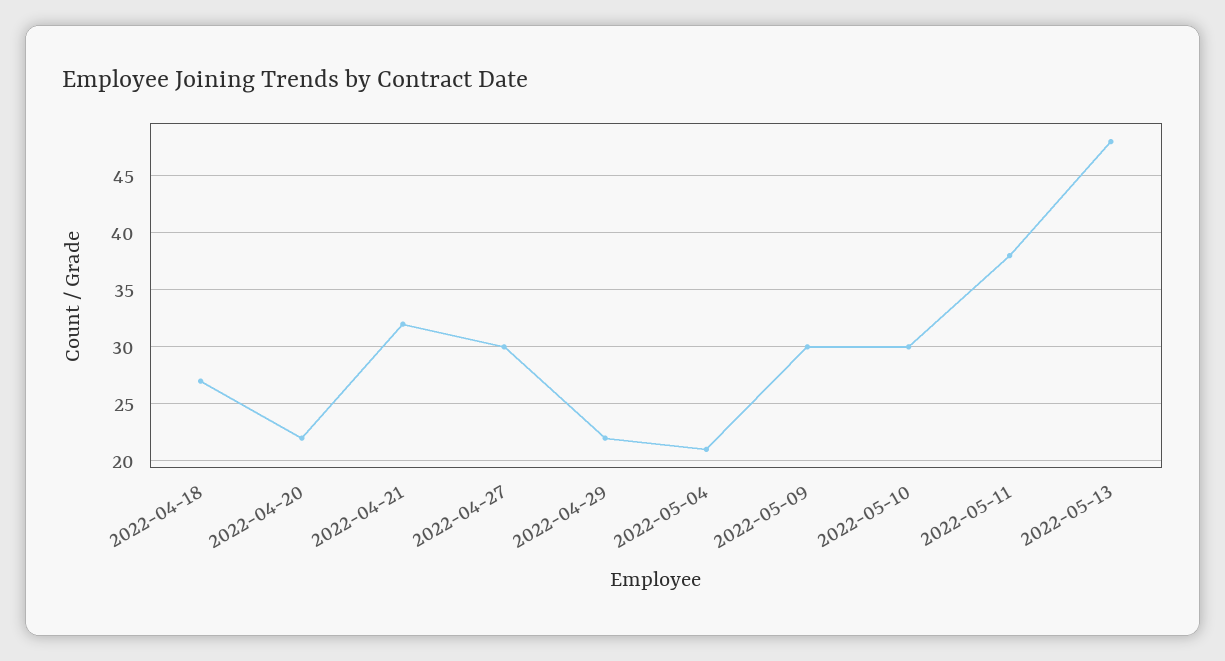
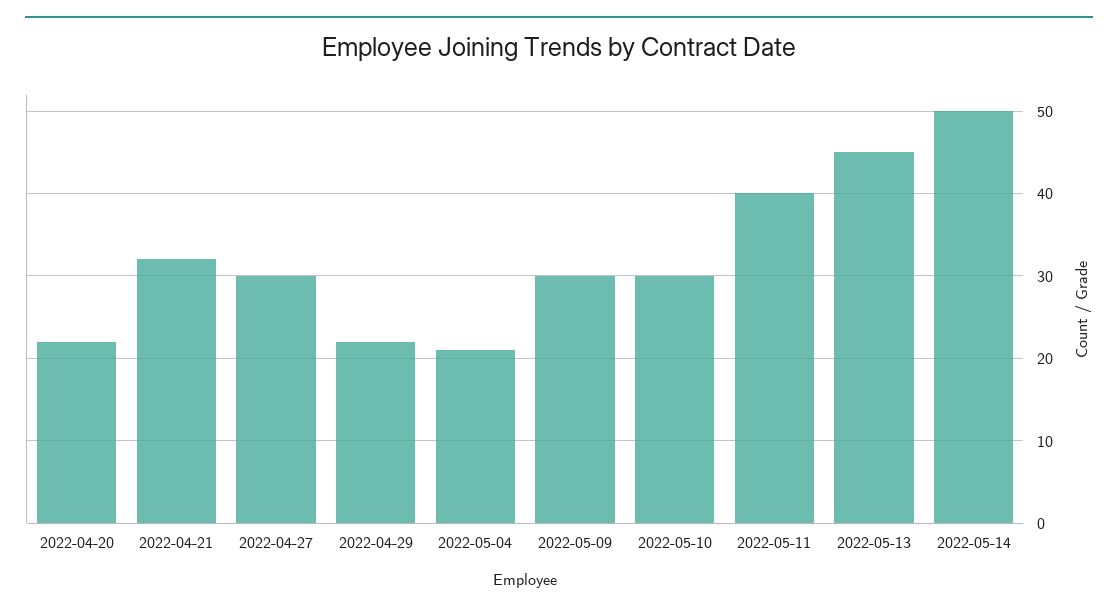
2022-04-18: 27 -> none
2022-05-11: 38 -> 40
2022-05-13: 48 -> 45
2022-05-14: none -> 50

